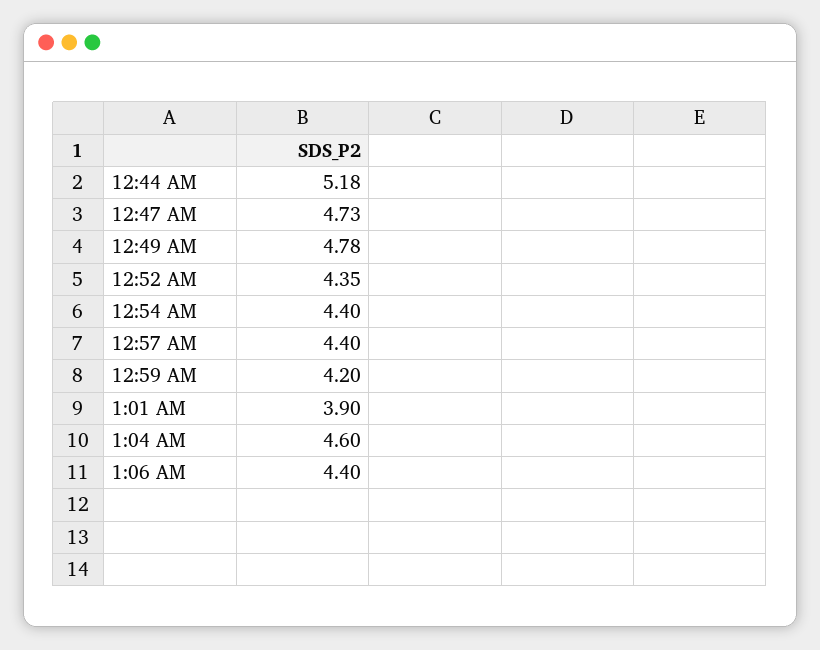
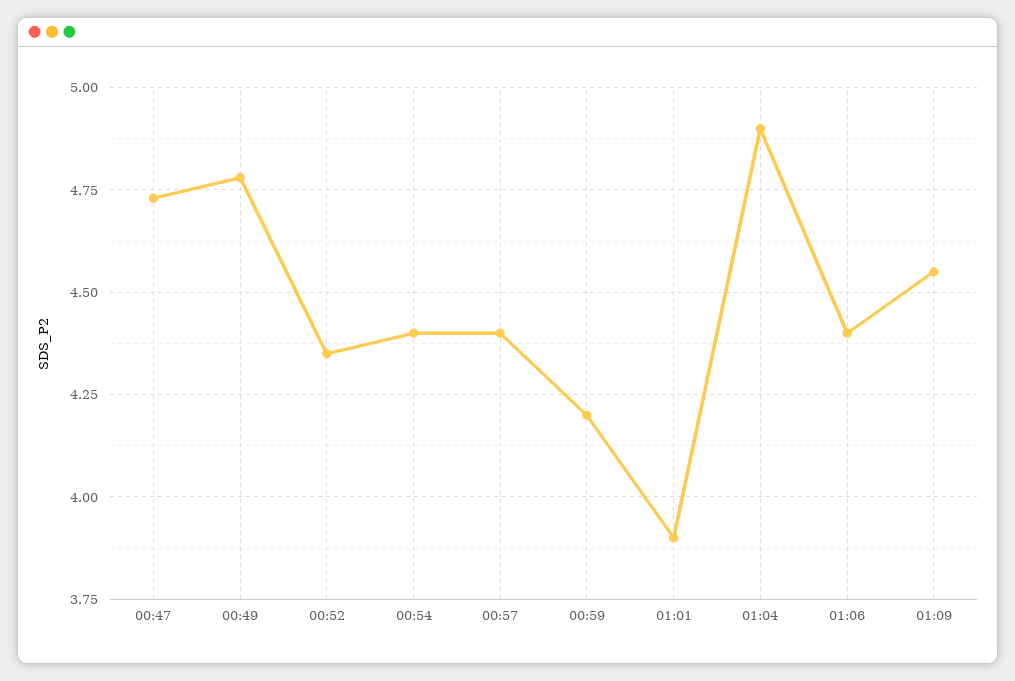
12:44 AM: 5.18 -> none
1:04 AM: 4.6 -> 4.9
01:09: none -> 4.55

